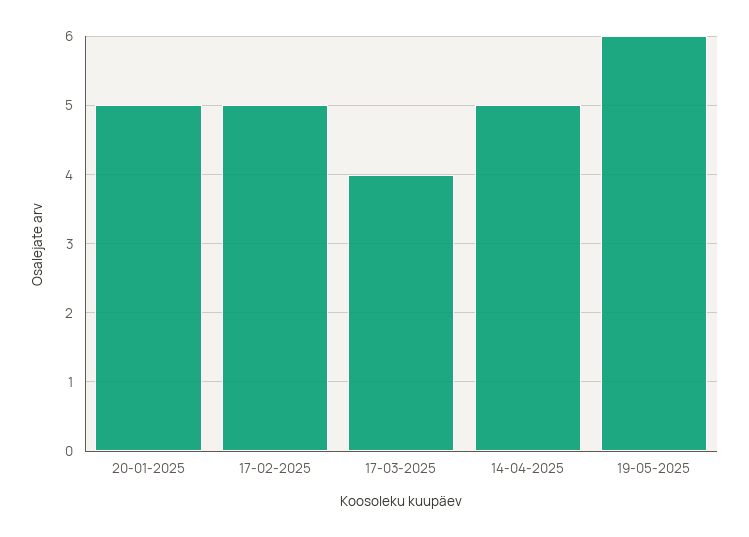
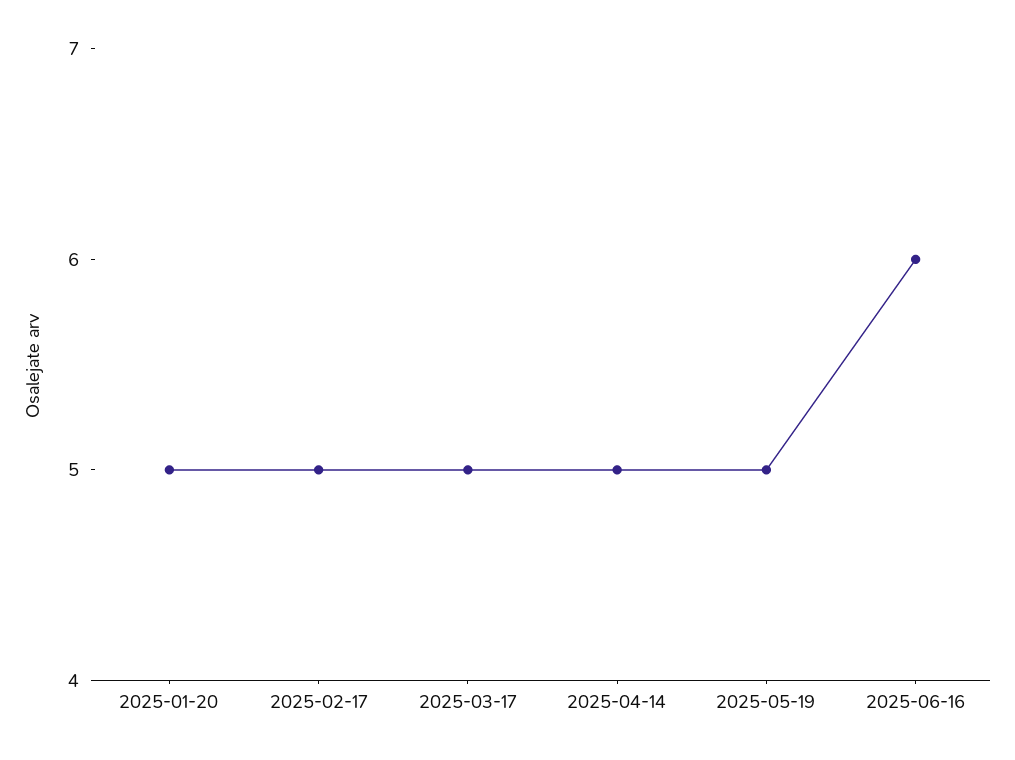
17-03-2025: 4 -> 5
19-05-2025: 6 -> 5
2025-06-16: none -> 6

